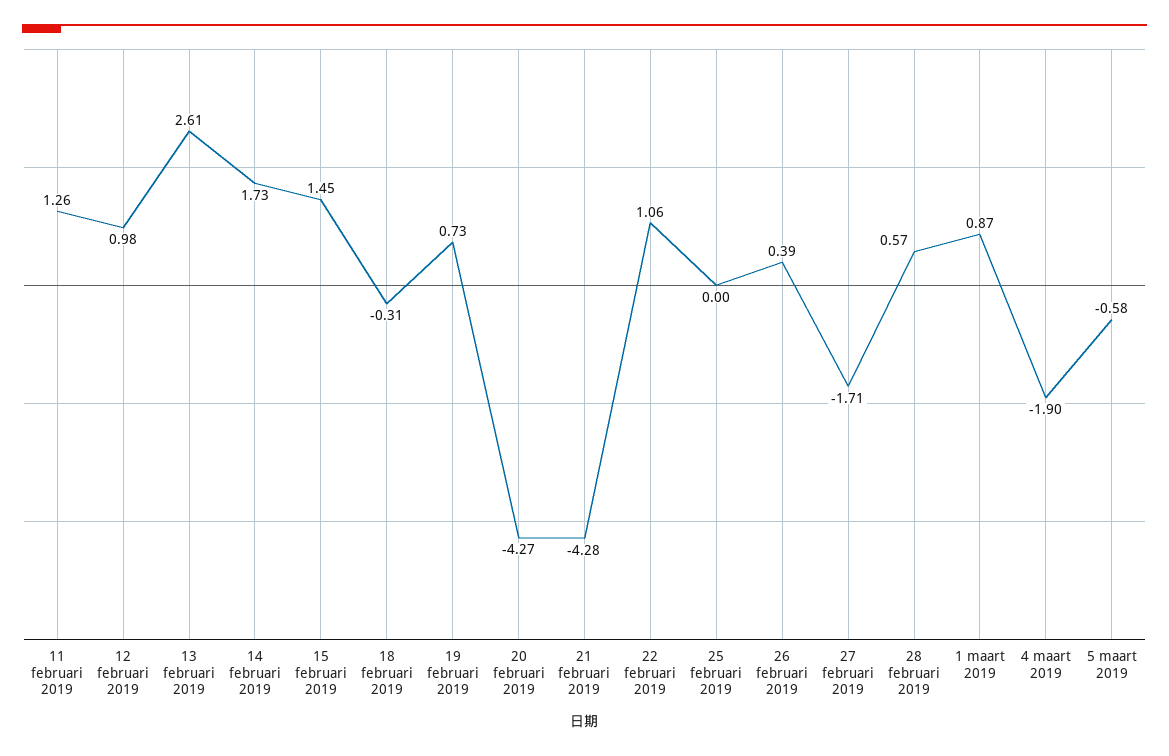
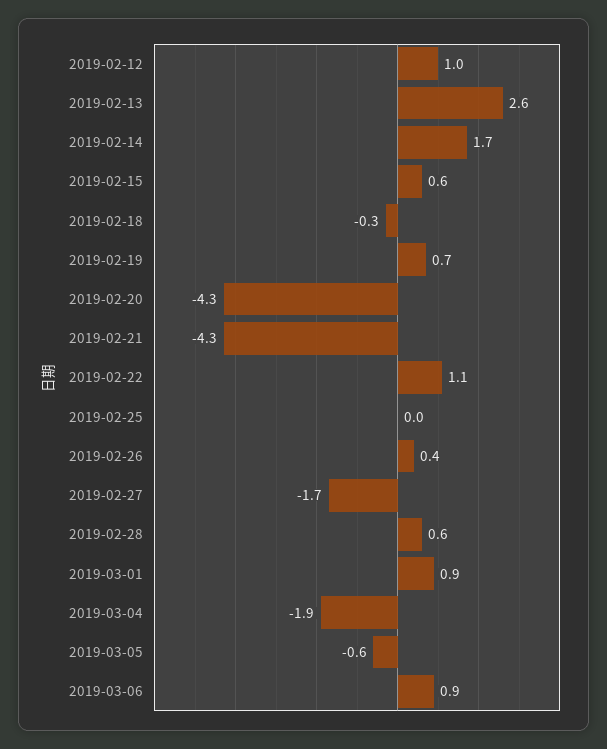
11 februari 2019: 1.26 -> none
15 februari 2019: 1.45 -> 0.6
2019-03-06: none -> 0.9

